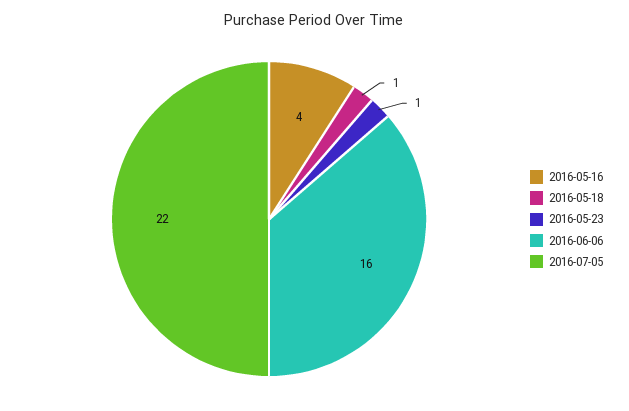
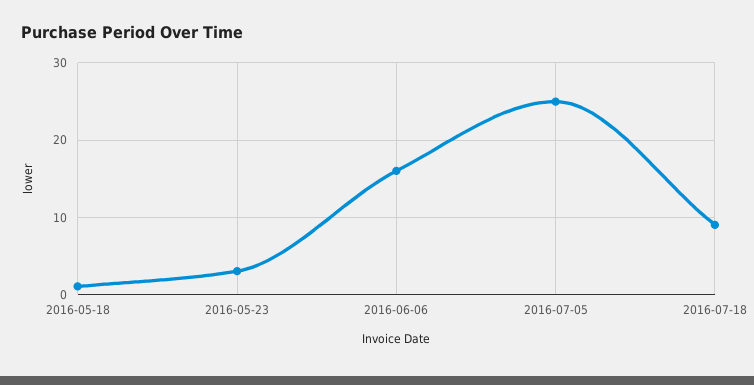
2016-05-16: 4 -> none
2016-05-23: 1 -> 3
2016-07-05: 22 -> 25
2016-07-18: none -> 9

